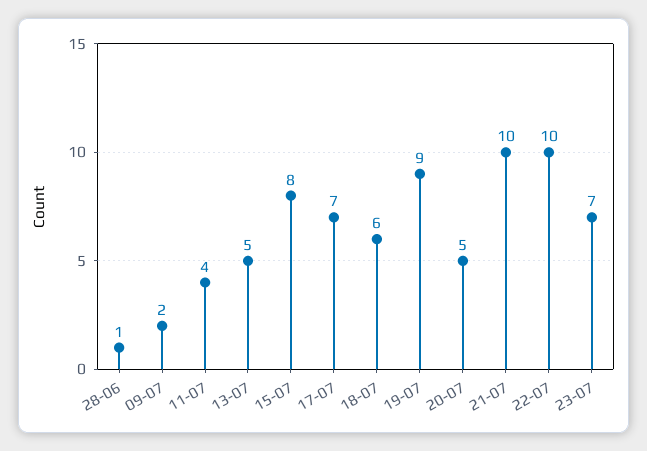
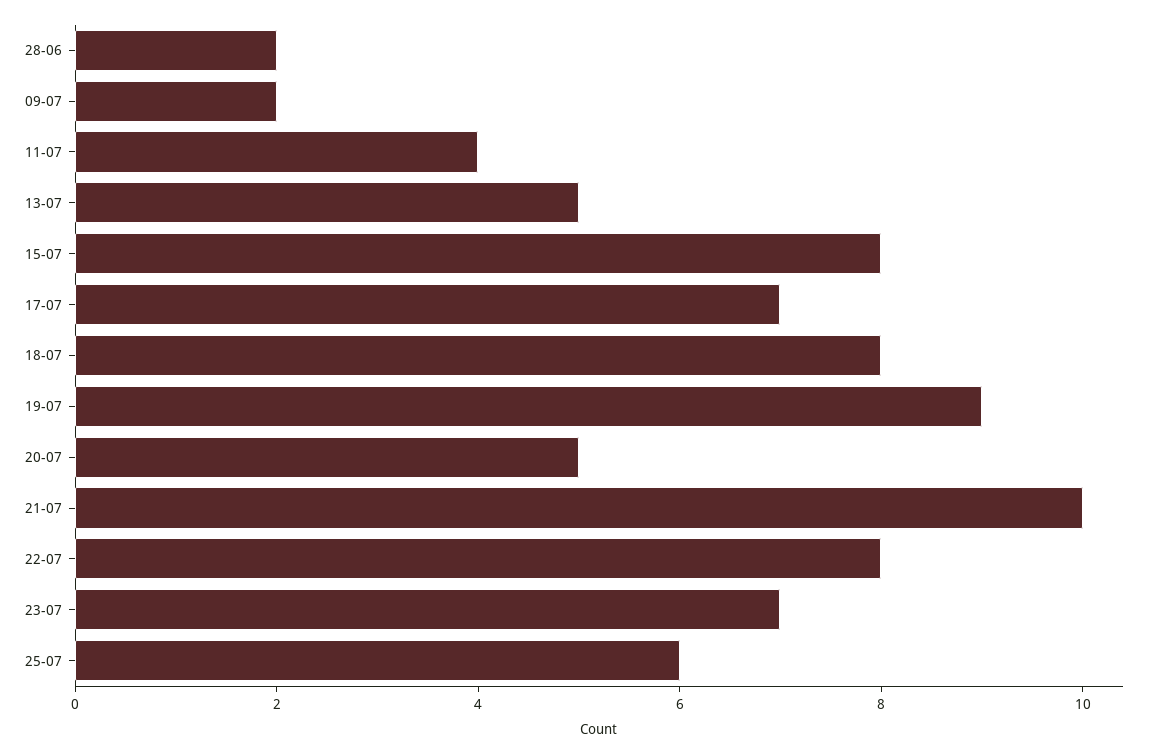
28-06: 1 -> 2
18-07: 6 -> 8
22-07: 10 -> 8
25-07: none -> 6

